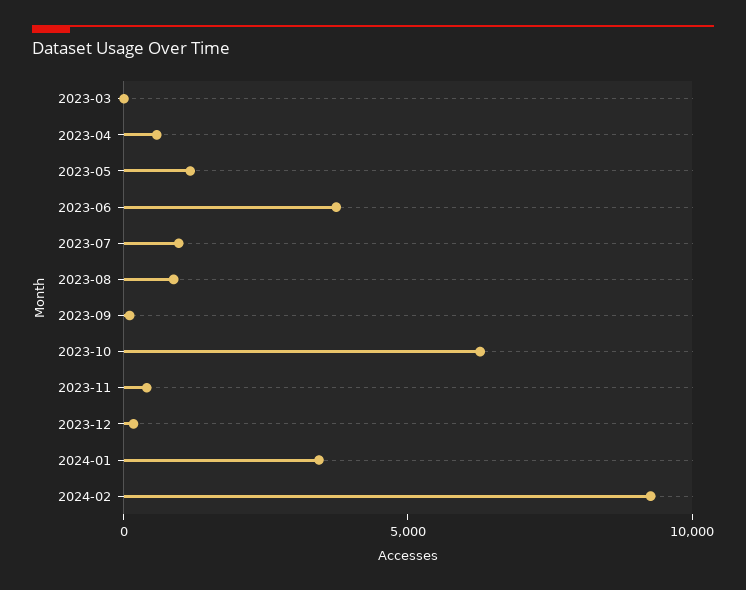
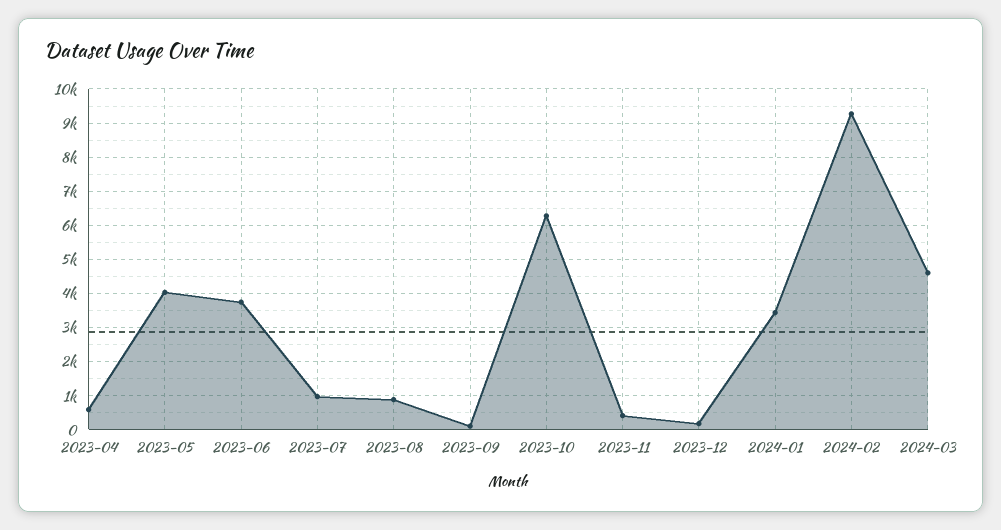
2023-03: 0 -> none
2023-05: 1000 -> 4000
2024-03: none -> 4600

